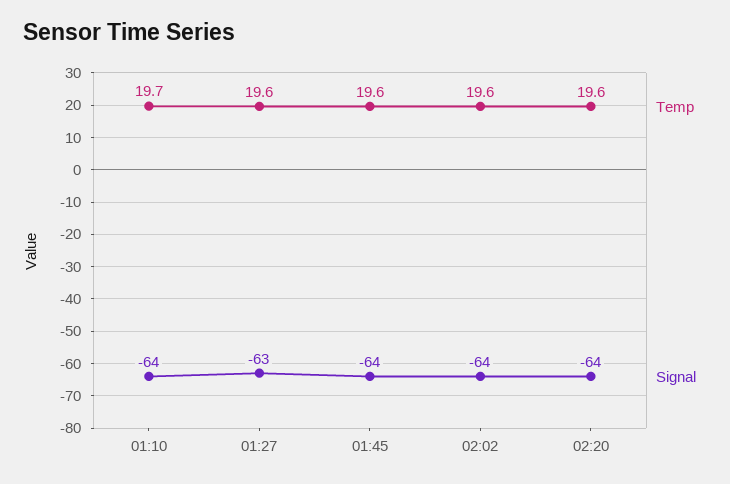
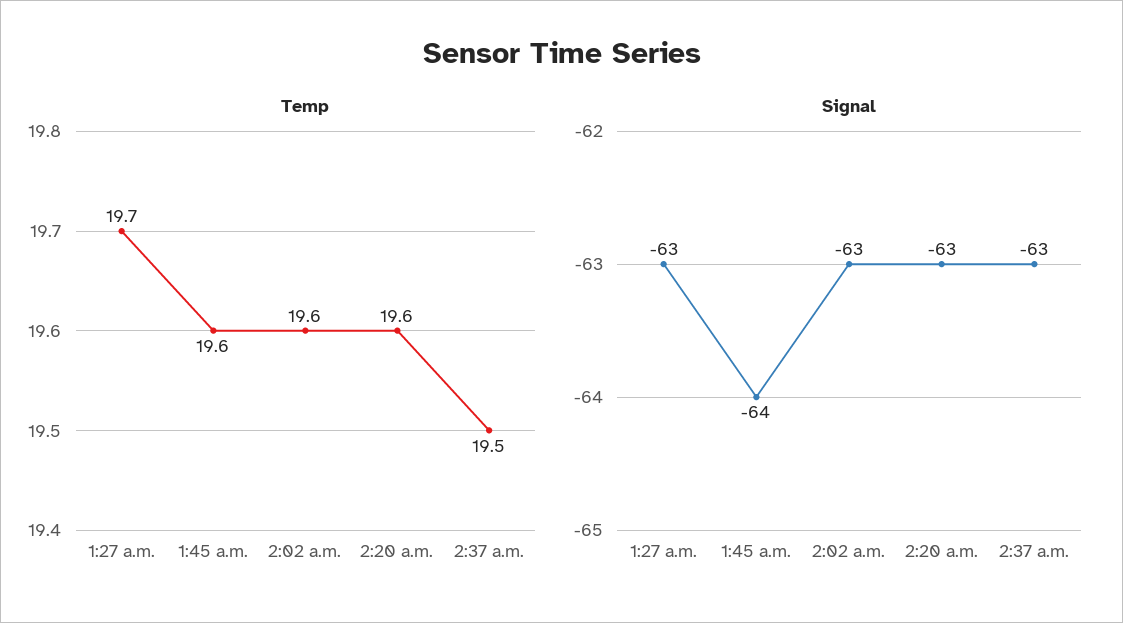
Temp, 01:10: 19.7 -> none
Signal, 01:10: -64 -> none
Temp, 01:27: 19.6 -> 19.7
Signal, 02:02: -64 -> -63
Signal, 02:20: -64 -> -63
Temp, 2:37 a.m.: none -> 19.5
Signal, 2:37 a.m.: none -> -63

